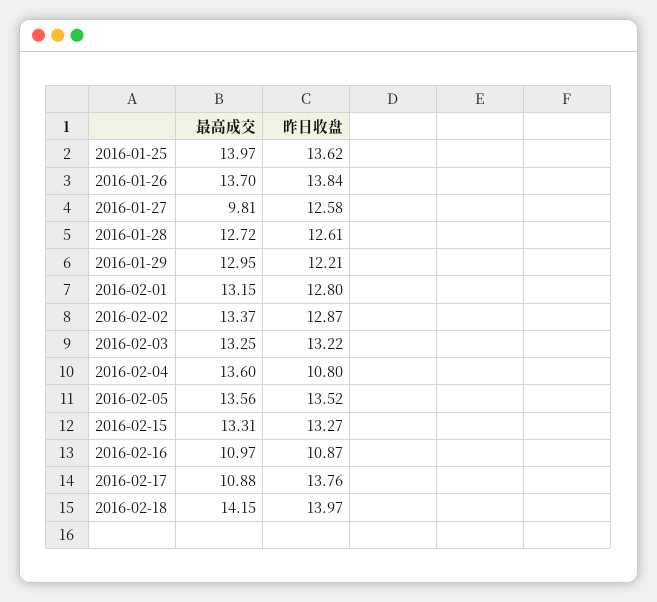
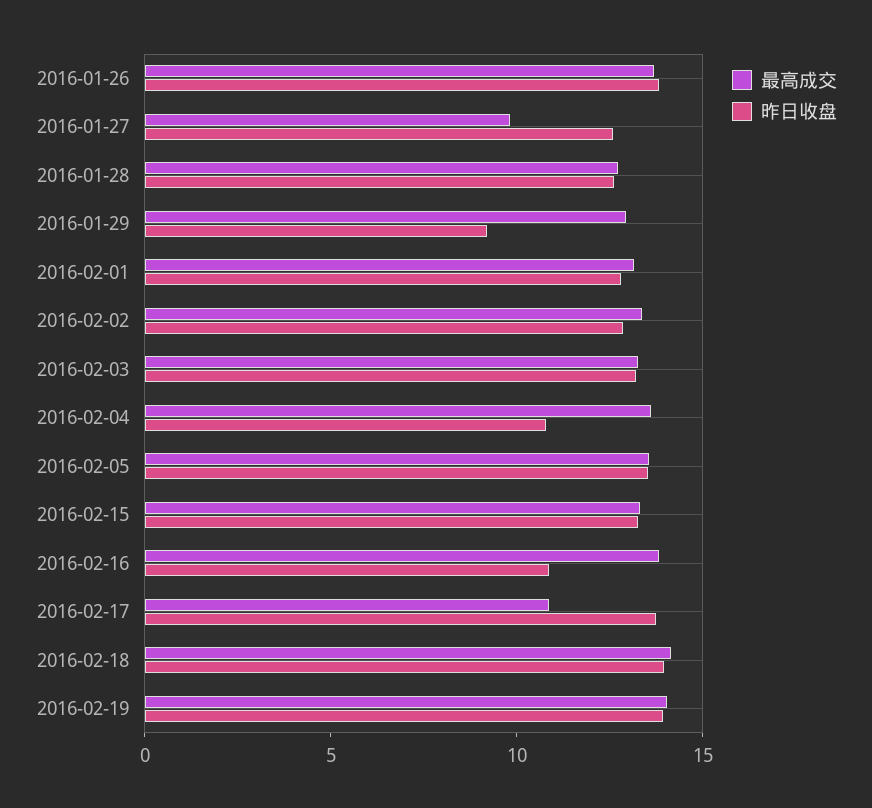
最高成交, 2016-01-25: 13.97 -> none
昨日收盘, 2016-01-25: 13.62 -> none
昨日收盘, 2016-01-29: 12.21 -> 9
最高成交, 2016-02-16: 10.97 -> 14
最高成交, 2016-02-19: none -> 14
昨日收盘, 2016-02-19: none -> 14

